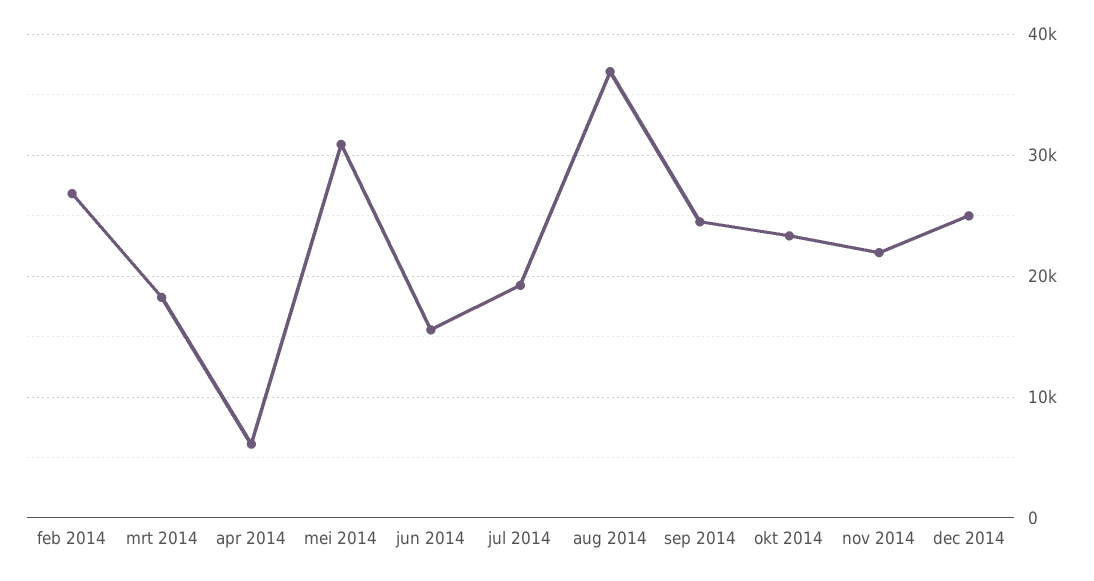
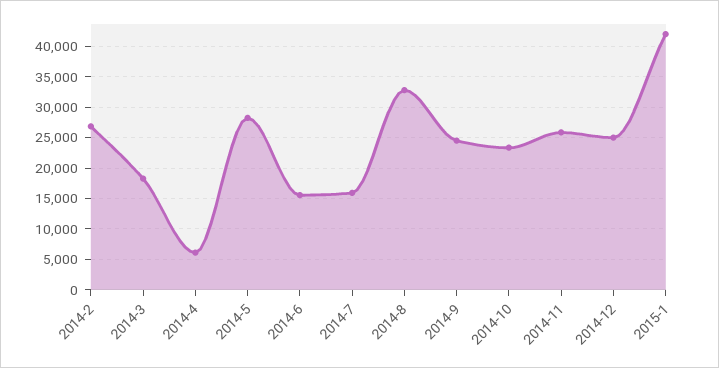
mei 2014: 31000 -> 28000
jul 2014: 19000 -> 16000
aug 2014: 37000 -> 33000
nov 2014: 22000 -> 26000
2015-1: none -> 42000

